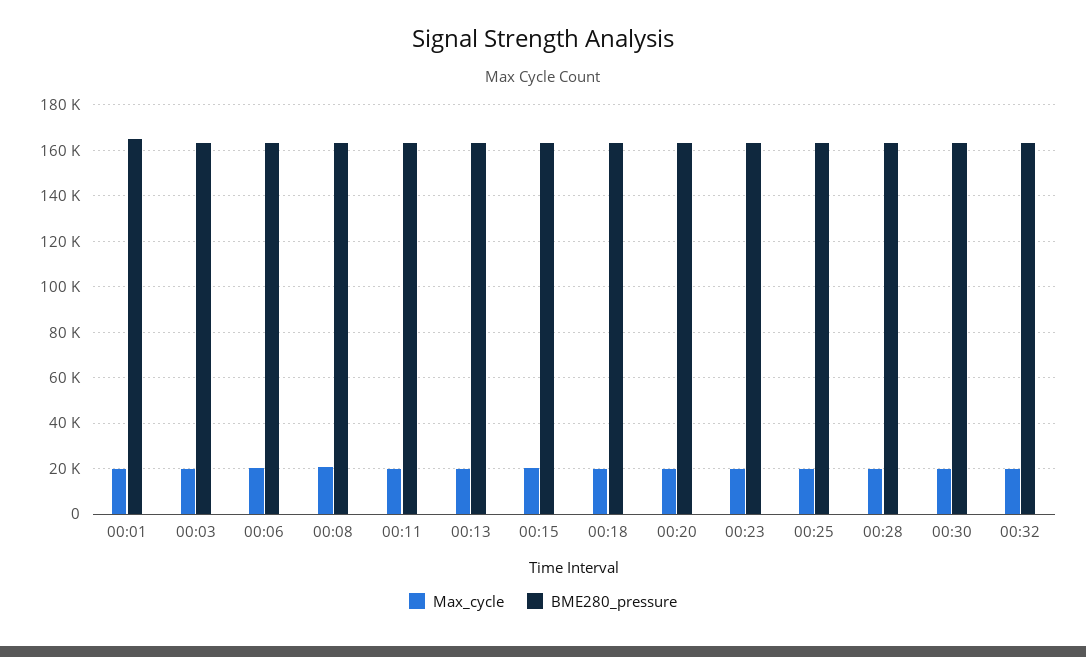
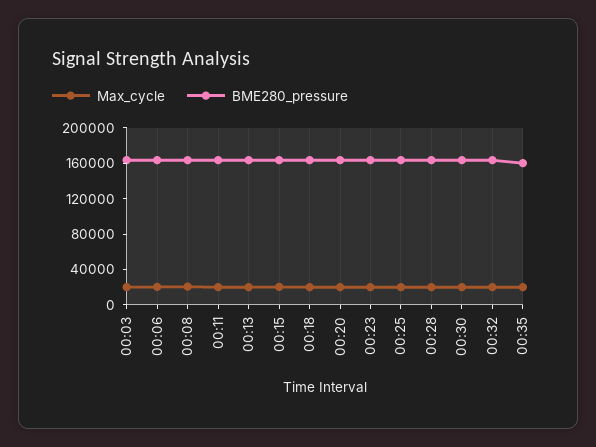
Max_cycle, 00:01: 20000 -> none
BME280_pressure, 00:01: 165000 -> none
Max_cycle, 00:35: none -> 20000
BME280_pressure, 00:35: none -> 160000

